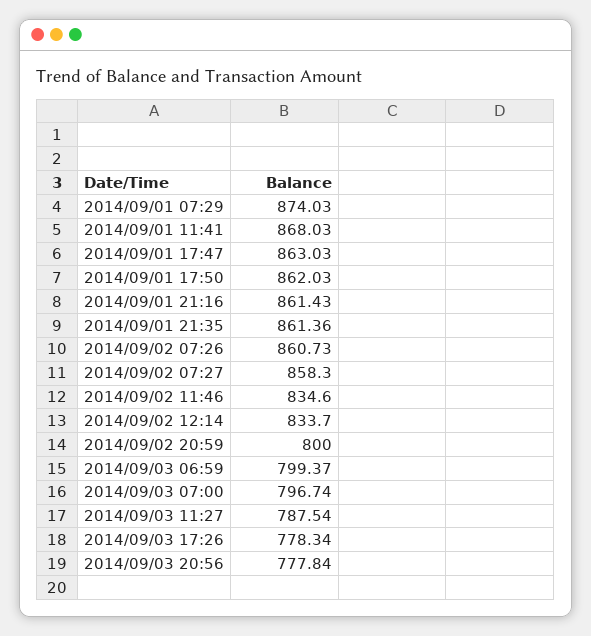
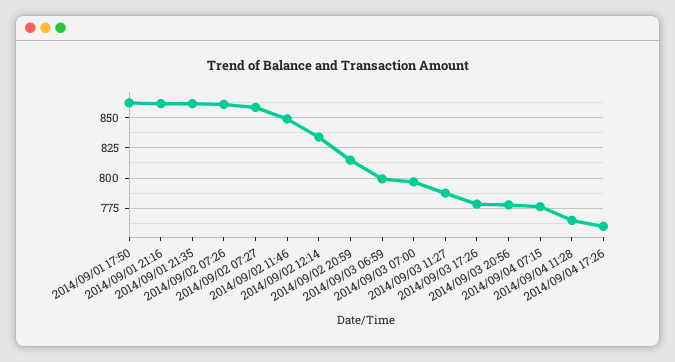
2014/09/01 07:29: 874.03 -> none
2014/09/01 11:41: 868.03 -> none
2014/09/01 17:47: 863.03 -> none
2014/09/02 11:46: 834.6 -> 850
2014/09/02 20:59: 800 -> 815
2014/09/04 07:15: none -> 775
2014/09/04 11:28: none -> 765
2014/09/04 17:26: none -> 760

